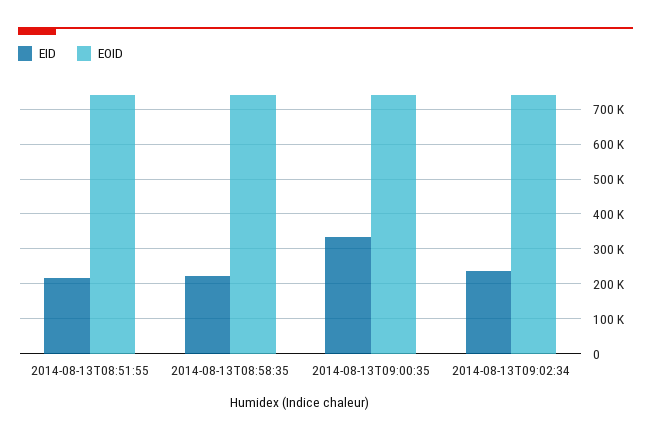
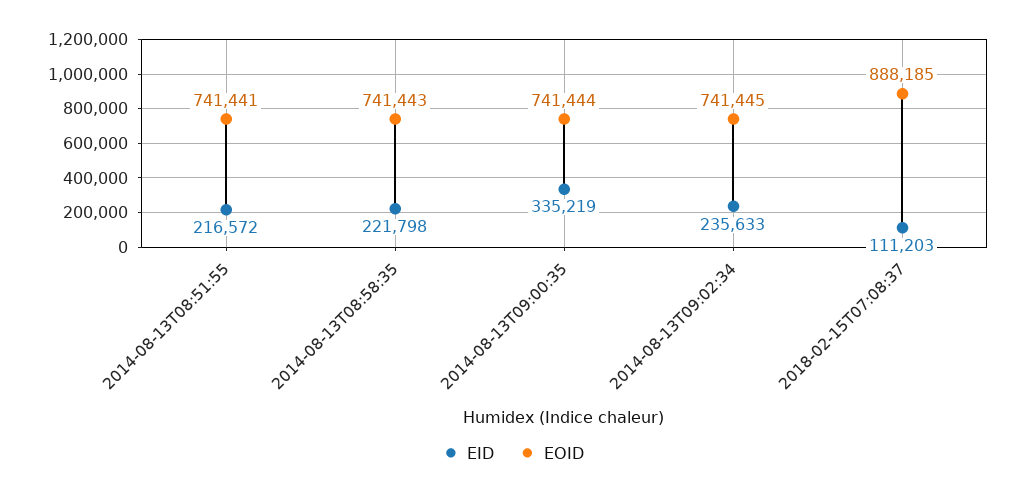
EID, 2018-02-15T07:08:37: none -> 111203
EOID, 2018-02-15T07:08:37: none -> 888185

